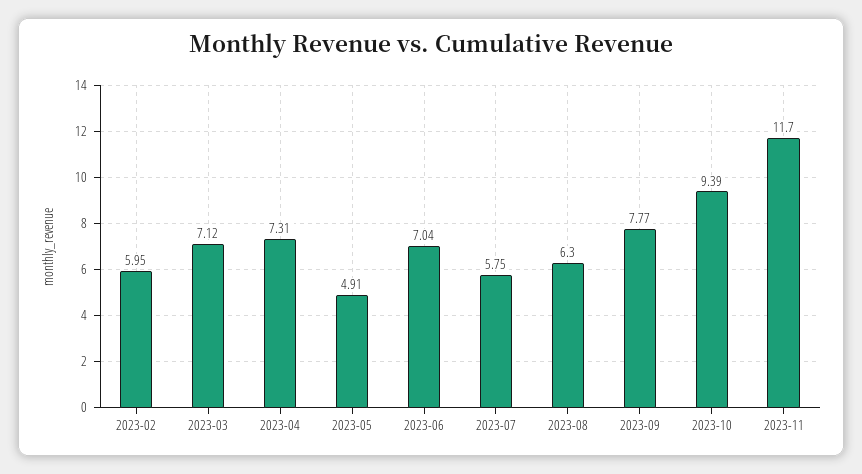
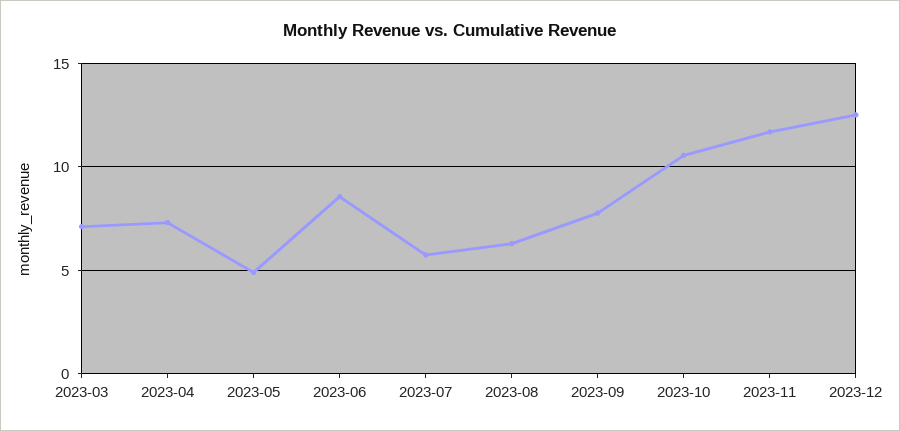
2023-02: 5.95 -> none
2023-06: 7.04 -> 8.5
2023-10: 9.39 -> 10.5
2023-12: none -> 12.5

